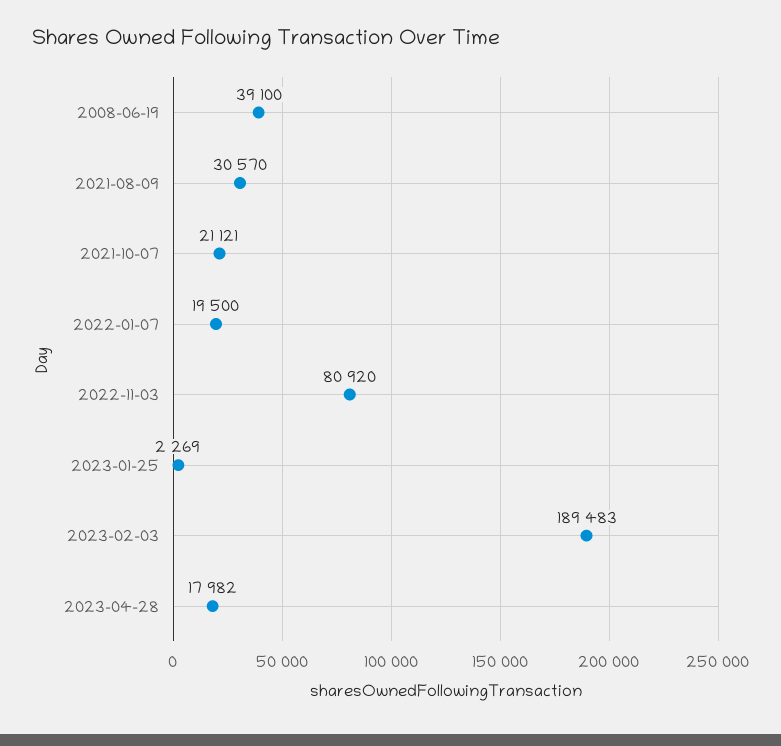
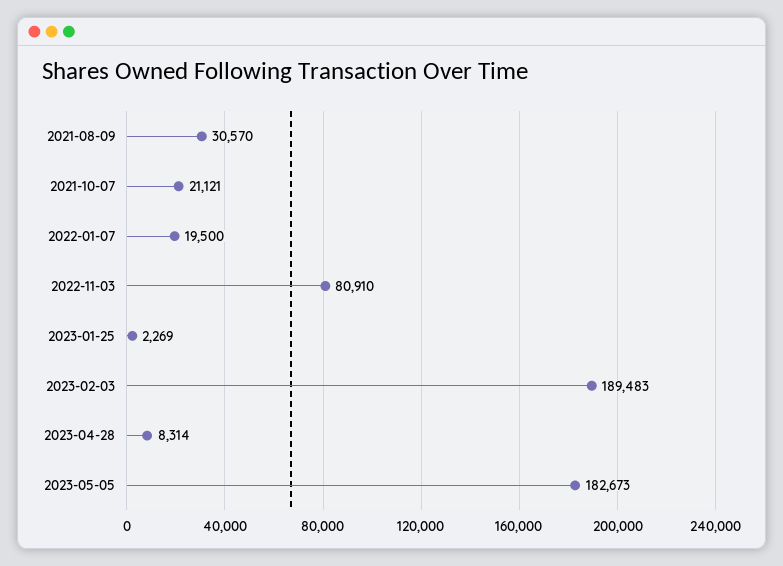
2008-06-19: 39100 -> none
2022-11-03: 80920 -> 80910
2023-04-28: 17982 -> 8314
2023-05-05: none -> 182673

